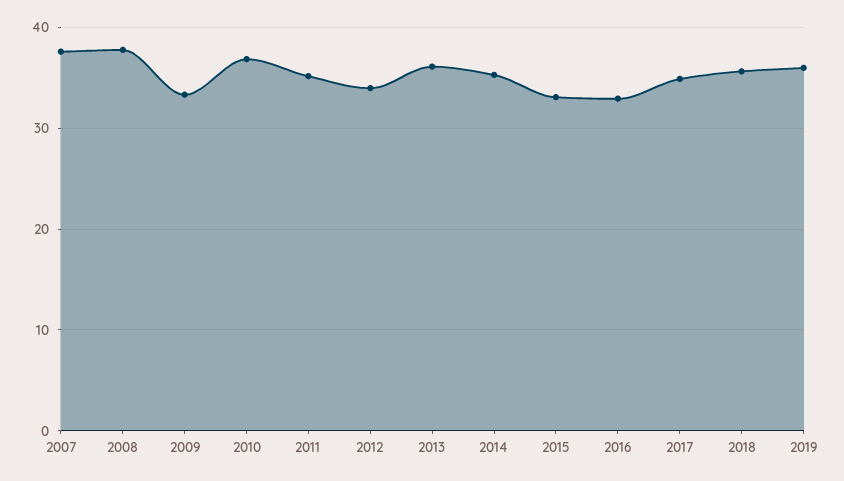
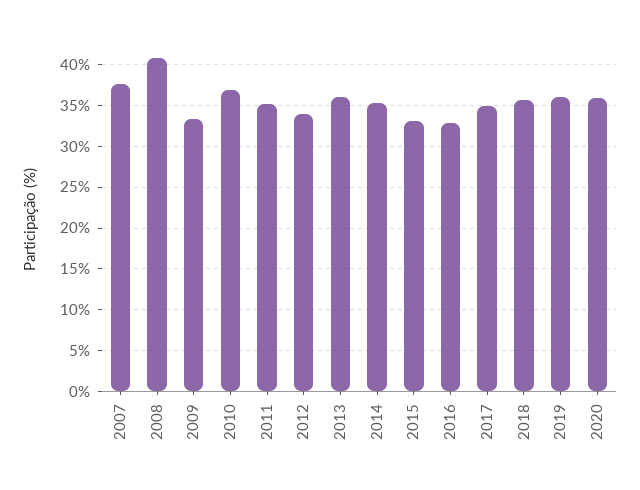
2008: 38 -> 41
2020: none -> 36

